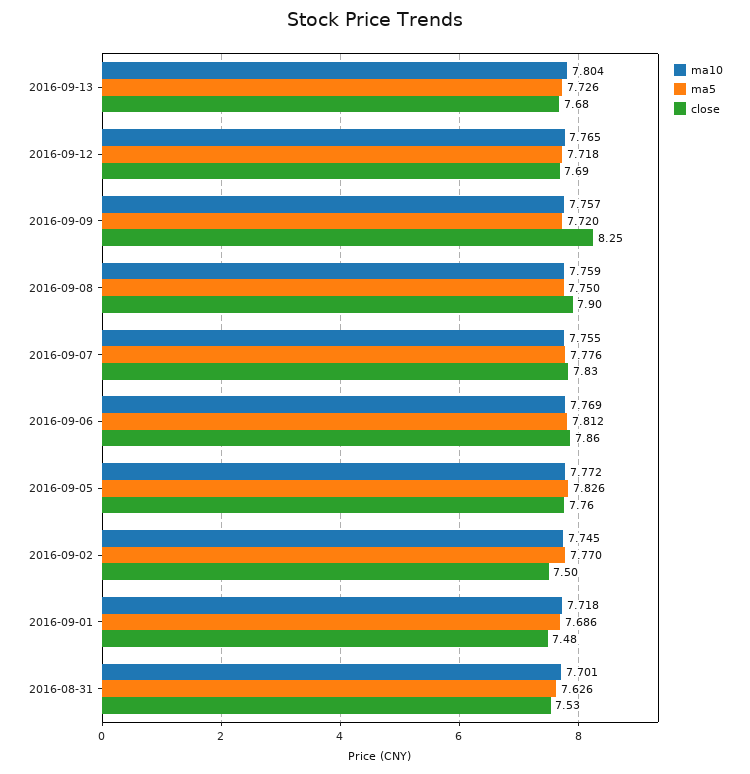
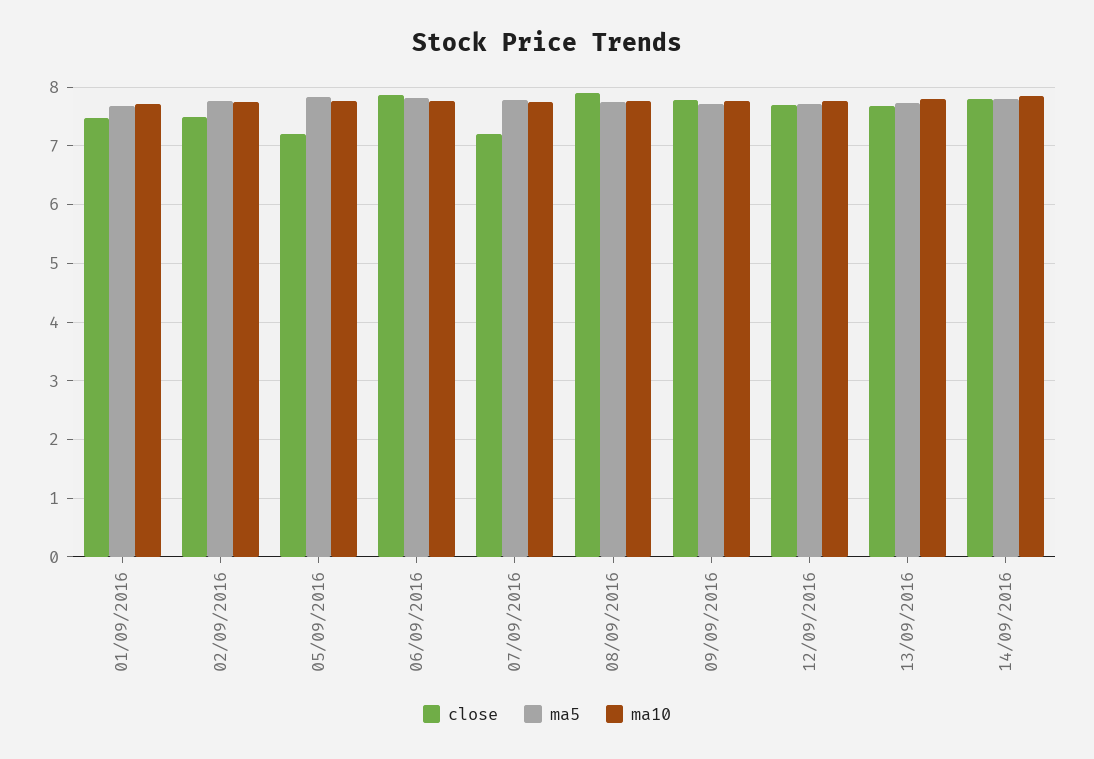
close, 2016-09-09: 8.25 -> 7.8
close, 2016-09-07: 7.83 -> 7.2
close, 2016-09-05: 7.76 -> 7.2
ma10, 2016-08-31: 7.701 -> none
ma5, 2016-08-31: 7.626 -> none
close, 2016-08-31: 7.53 -> none
close, 14/09/2016: none -> 7.8
ma5, 14/09/2016: none -> 7.8
ma10, 14/09/2016: none -> 7.8

